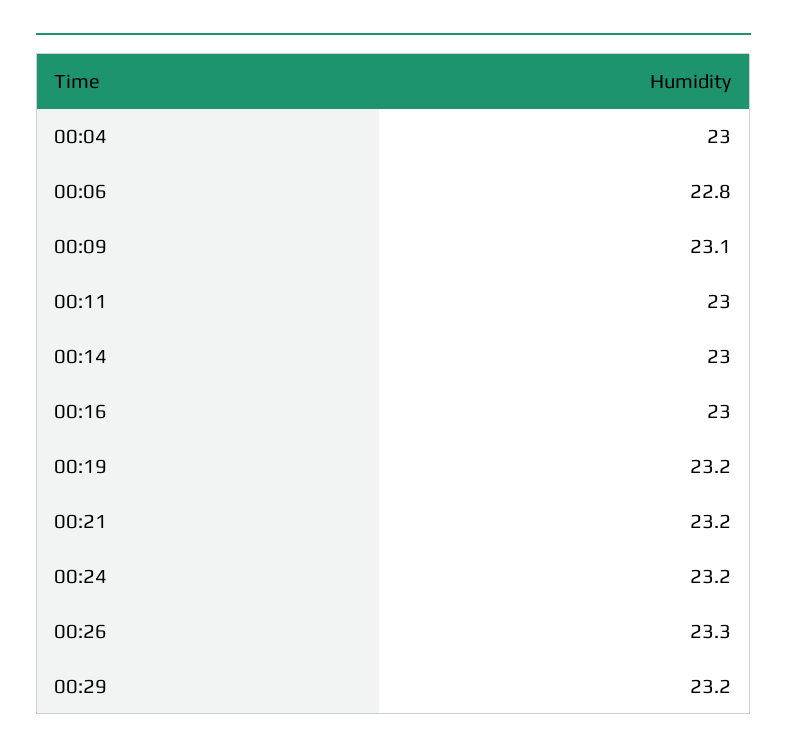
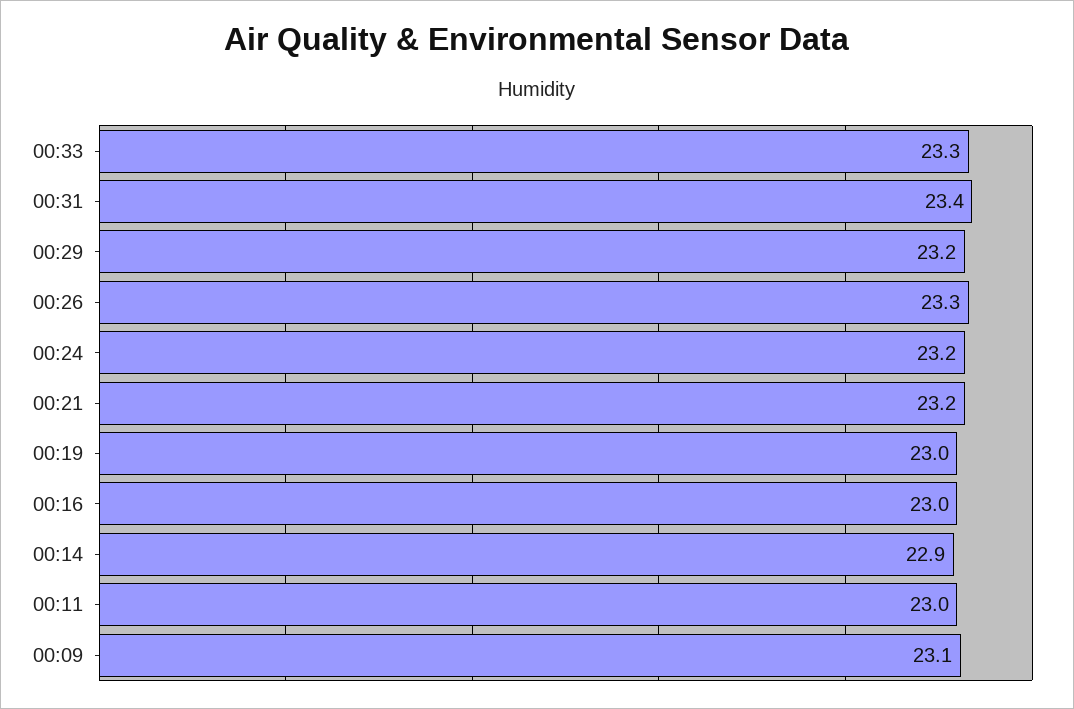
00:04: 23 -> none
00:06: 22.8 -> none
00:14: 23 -> 22.9
00:19: 23.2 -> 23
00:33: none -> 23.3
00:31: none -> 23.4

